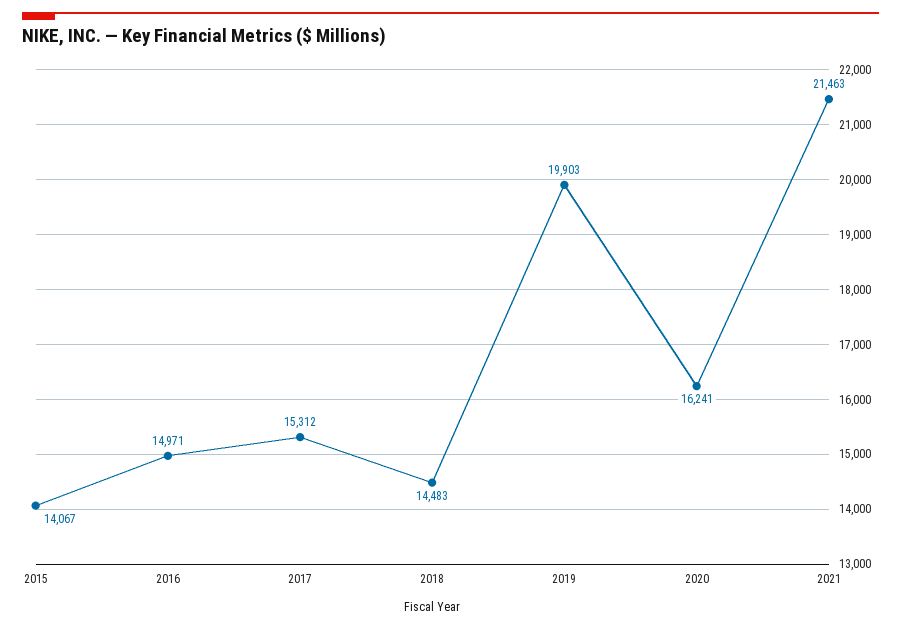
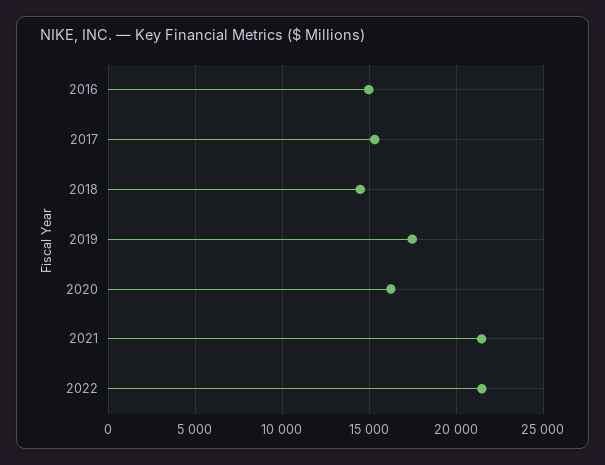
2015: 14067 -> none
2019: 19903 -> 17500
2022: none -> 21500

